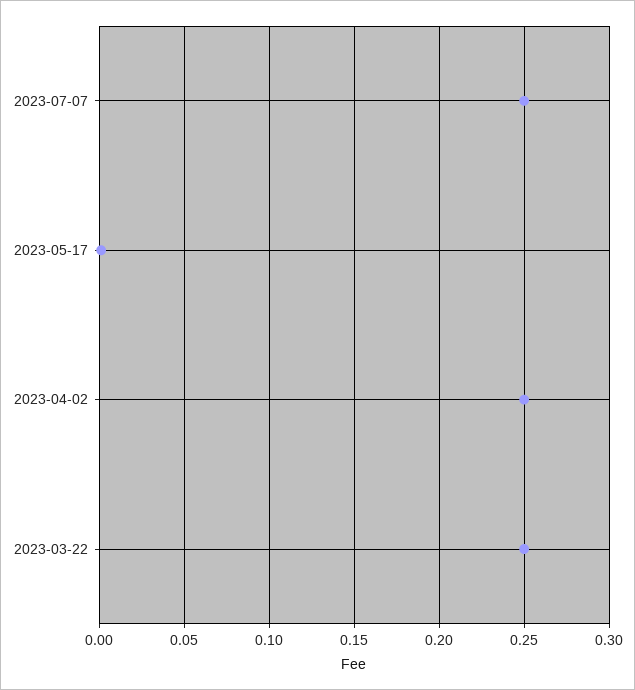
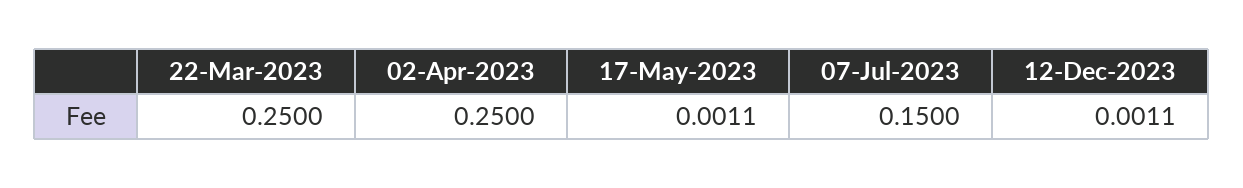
2023-07-07: 0.25 -> 0.15
12-Dec-2023: none -> 0.0011

